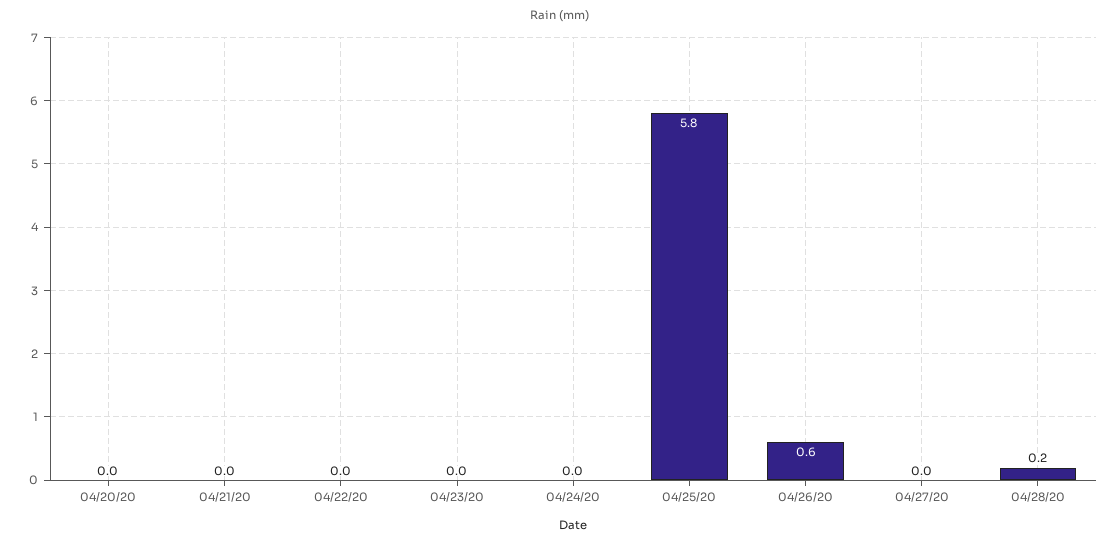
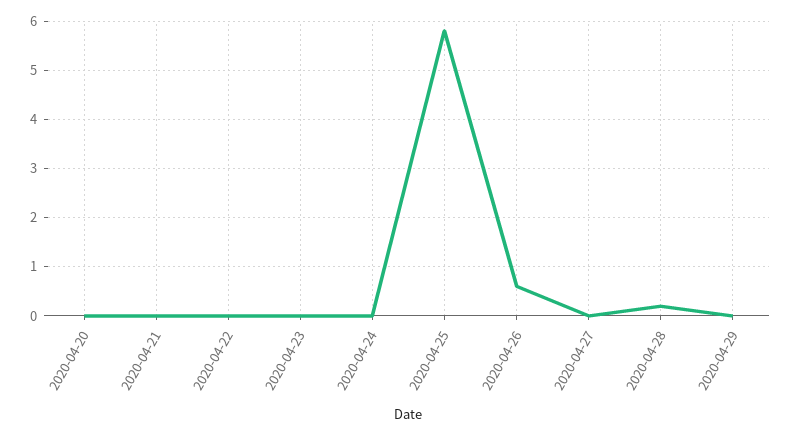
2020-04-29: none -> 0

